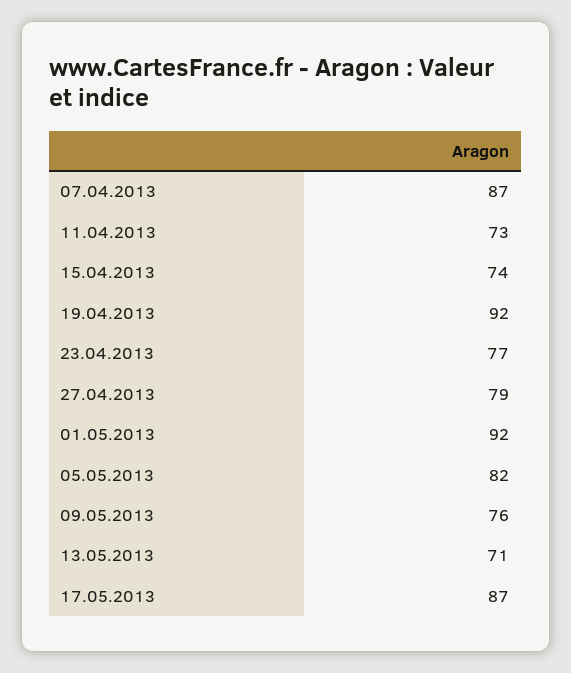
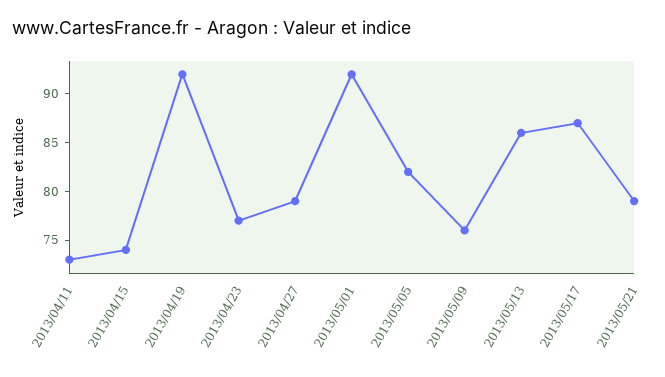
07.04.2013: 87 -> none
13.05.2013: 71 -> 86
2013/05/21: none -> 79

